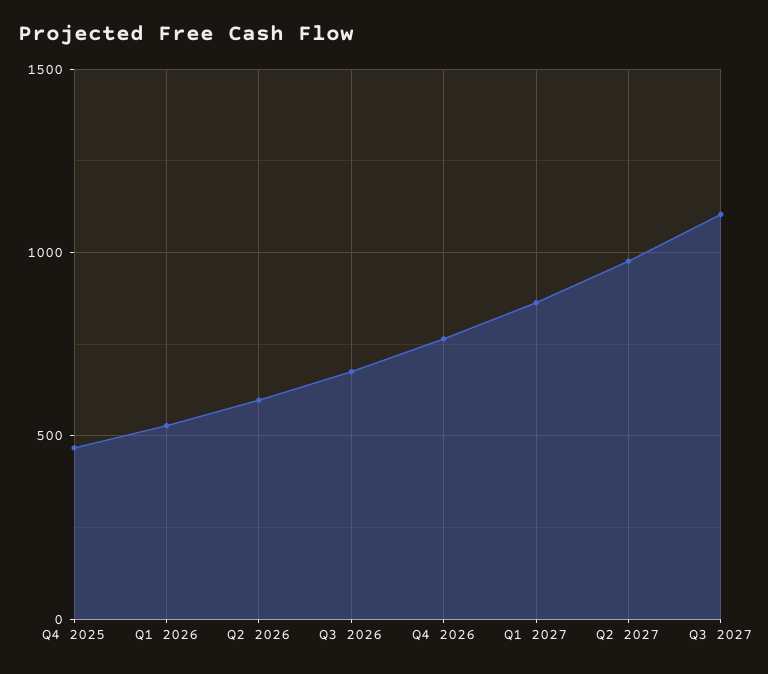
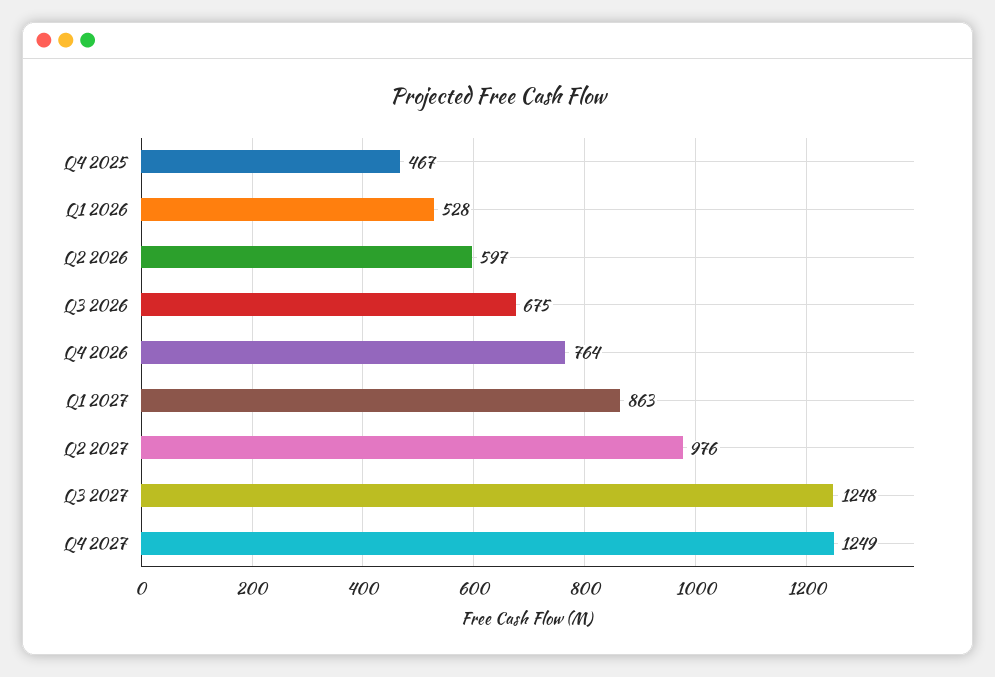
Q3 2027: 1100 -> 1248
Q4 2027: none -> 1249

